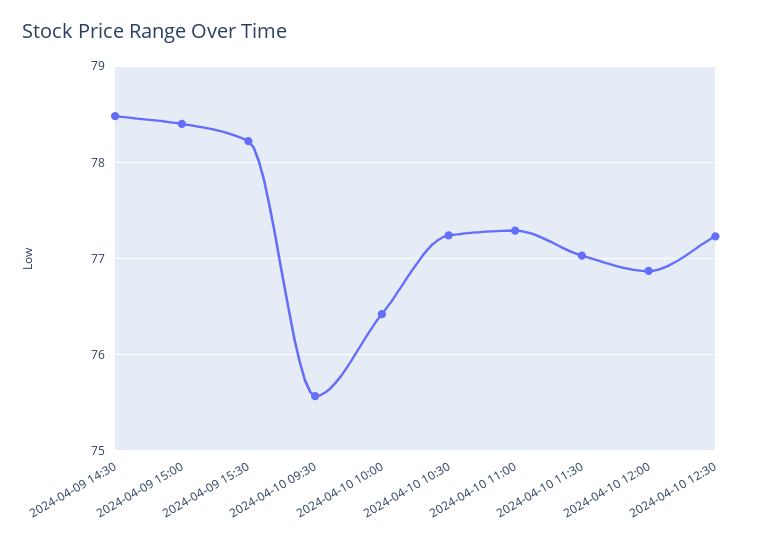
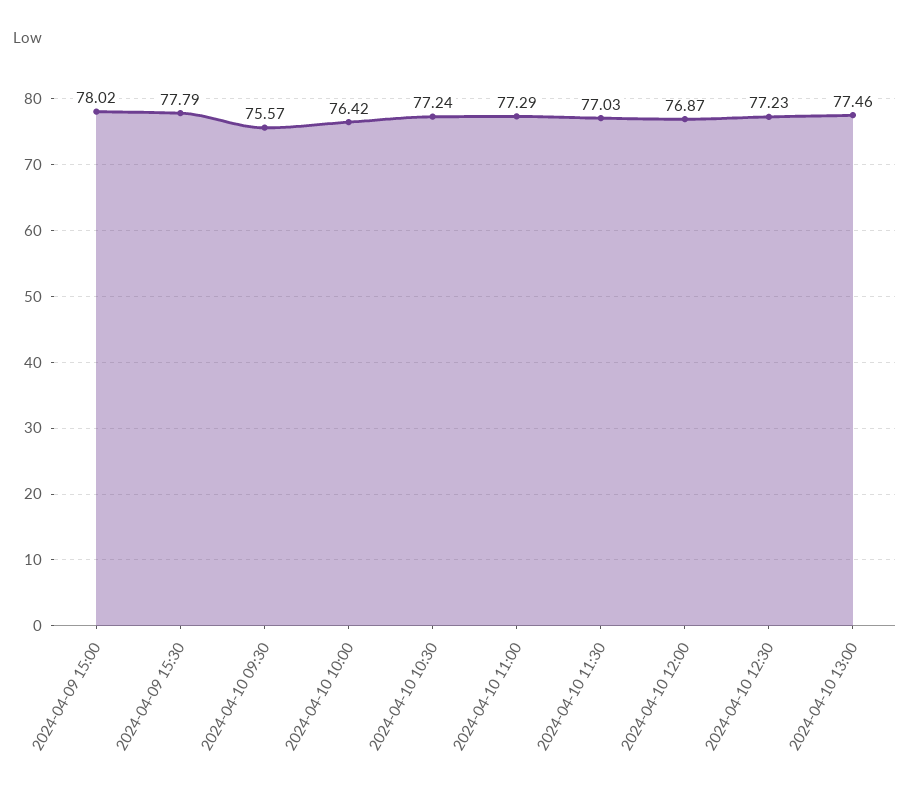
2024-04-09 14:30: 78.5 -> none
2024-04-09 15:00: 78.4 -> 78.02
2024-04-09 15:30: 78.2 -> 77.79
2024-04-10 13:00: none -> 77.46

